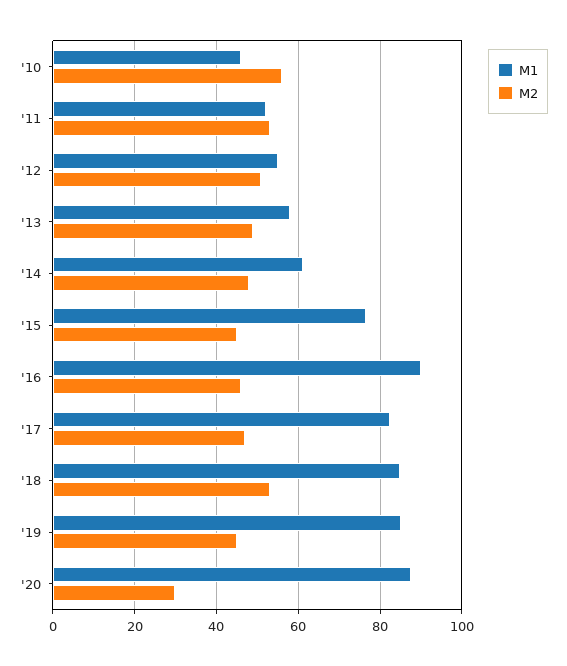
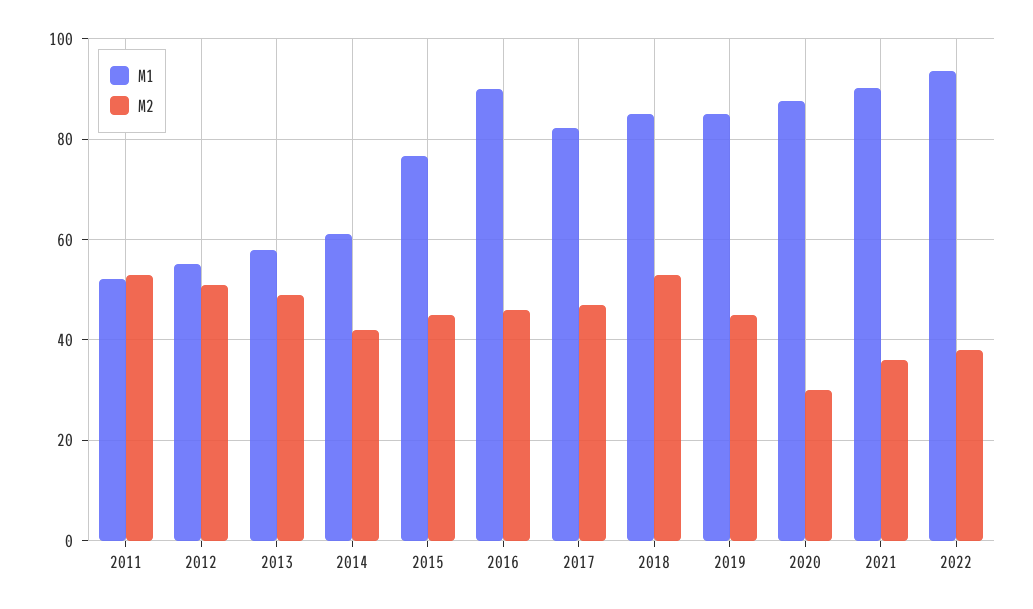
M1, '10: 46 -> none
M2, '10: 56 -> none
M2, '14: 48 -> 42
M1, 2021: none -> 90
M2, 2021: none -> 36
M1, 2022: none -> 94
M2, 2022: none -> 38

